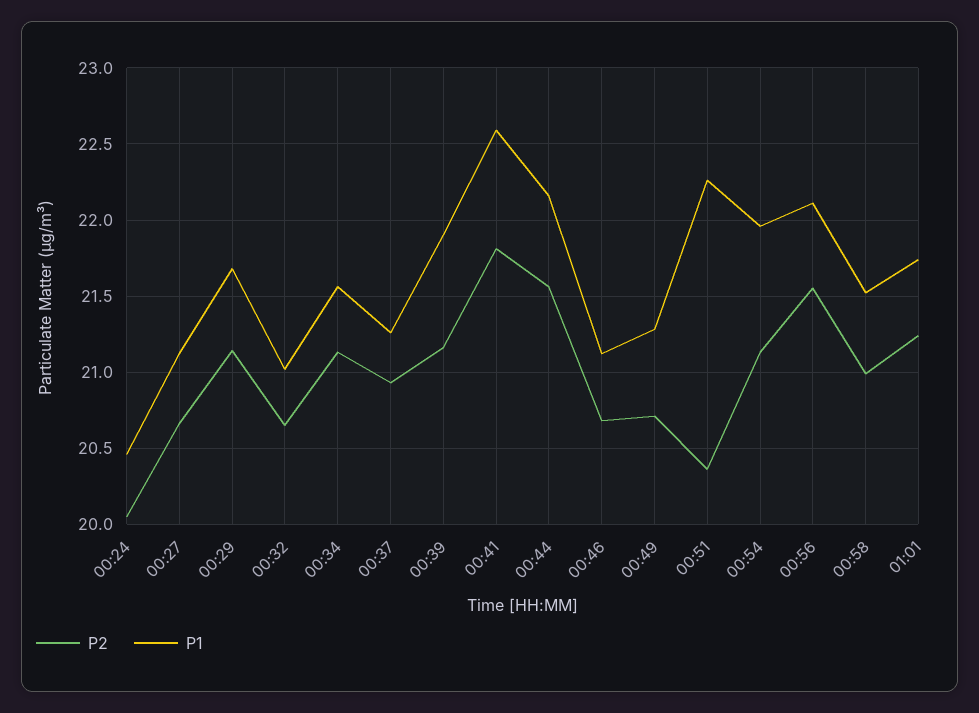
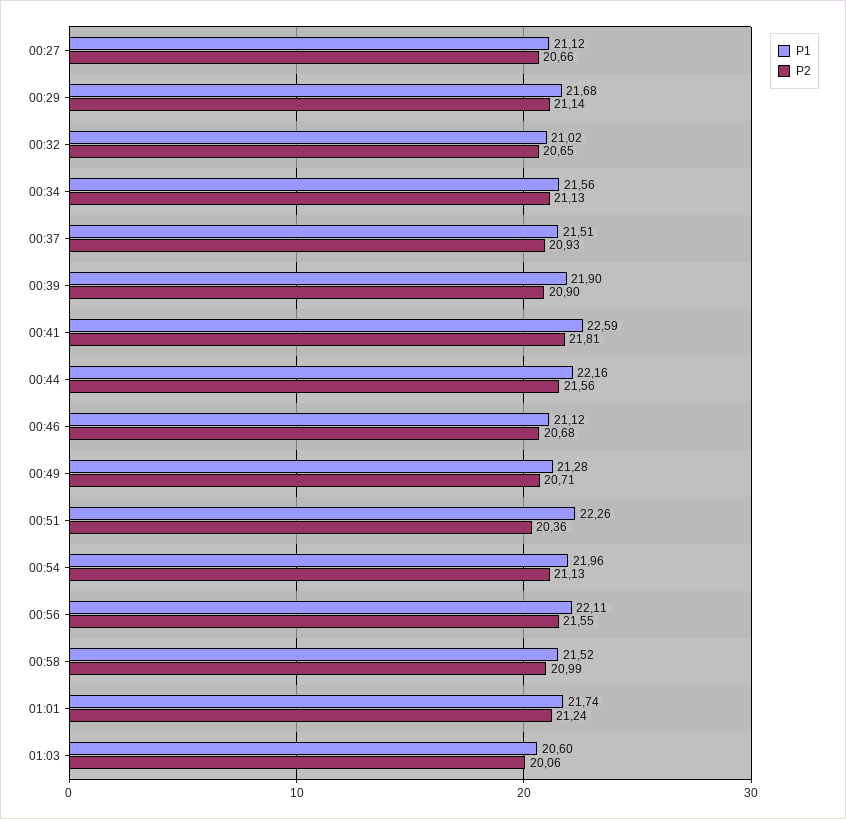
P2, 00:24: 20.05 -> none
P1, 00:24: 20.45 -> none
P1, 00:37: 21.25 -> 21.51
P2, 00:39: 21.15 -> 20.9
P1, 01:03: none -> 20.6
P2, 01:03: none -> 20.06

